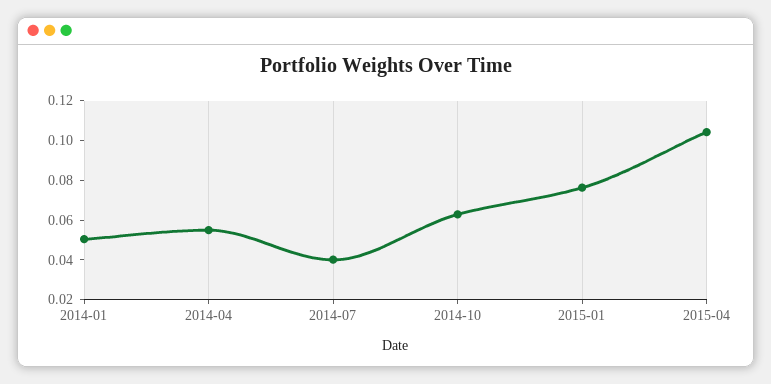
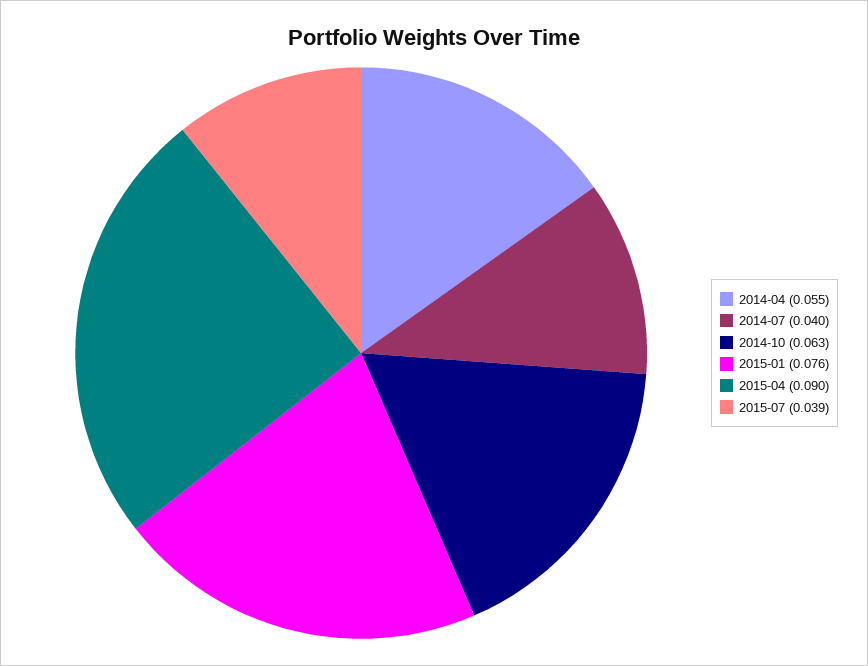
2014-01: 0.05 -> none
2015-04: 0.105 -> 0.09
2015-07: none -> 0.039

